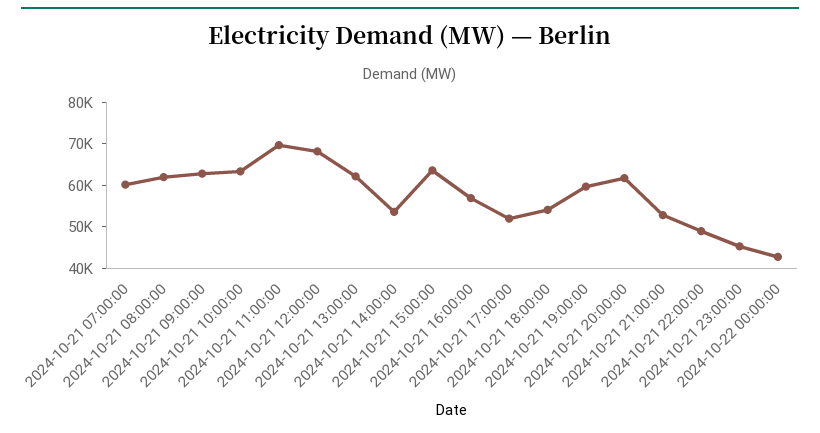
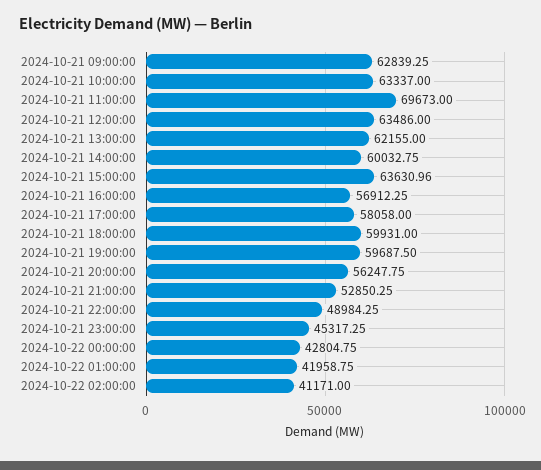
2024-10-21 07:00:00: 60000 -> none
2024-10-21 08:00:00: 62000 -> none
2024-10-21 12:00:00: 68000 -> 63486
2024-10-21 14:00:00: 54000 -> 60032.75
2024-10-21 17:00:00: 52000 -> 58058
2024-10-21 18:00:00: 54000 -> 59931
2024-10-21 20:00:00: 62000 -> 56247.75
2024-10-22 01:00:00: none -> 41958.75
2024-10-22 02:00:00: none -> 41171

